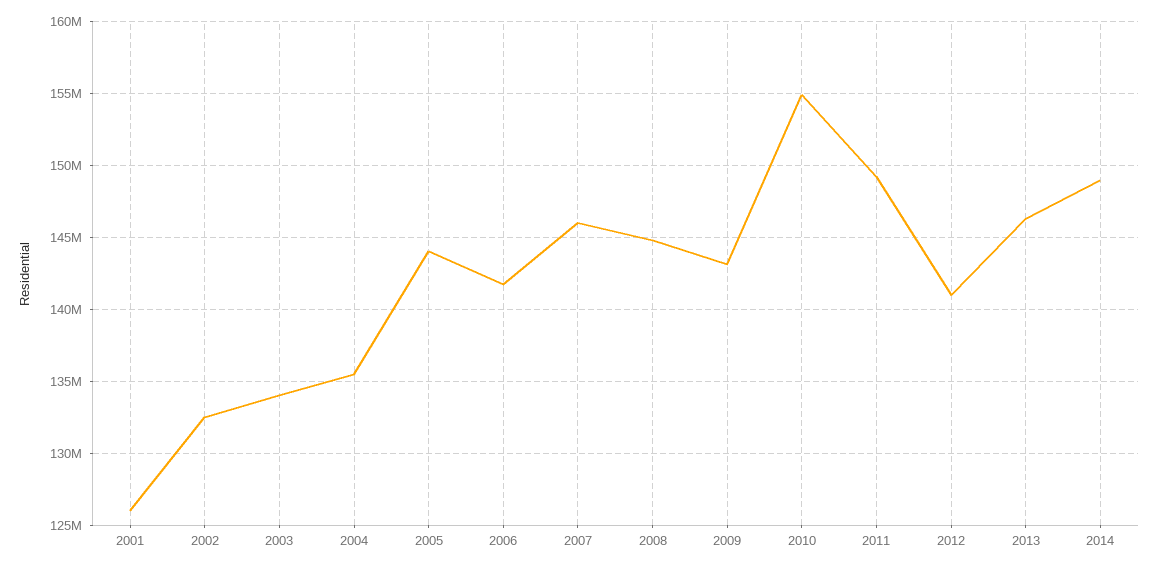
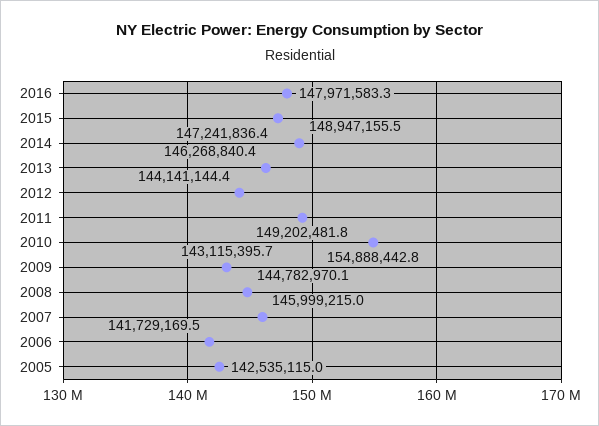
2001: 126000000 -> none
2002: 132500000 -> none
2003: 134000000 -> none
2004: 135500000 -> none
2005: 144000000 -> 142535115
2012: 141000000 -> 144141144.4
2016: none -> 147971583.3
2015: none -> 147241836.4

